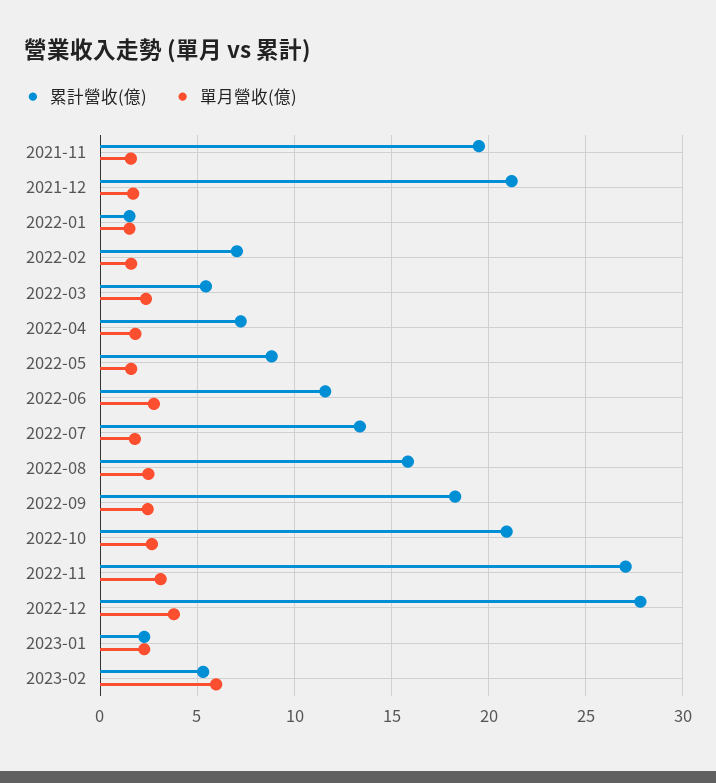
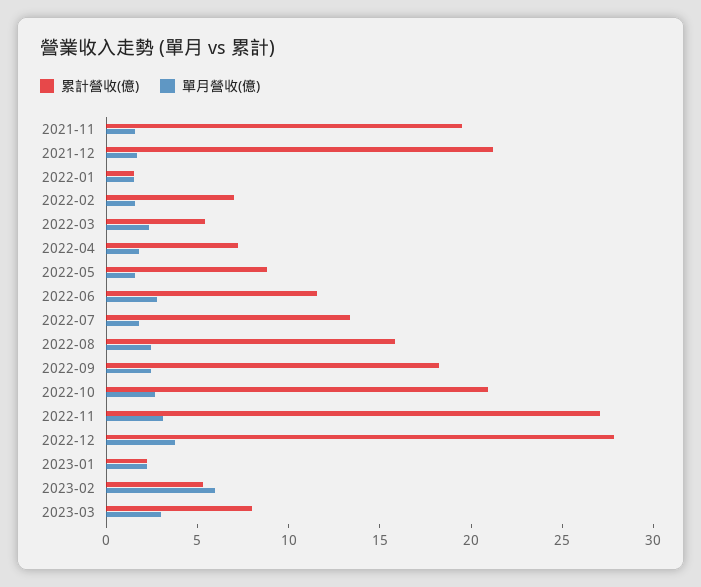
累計營收(億), 2023-03: none -> 8
單月營收(億), 2023-03: none -> 3

